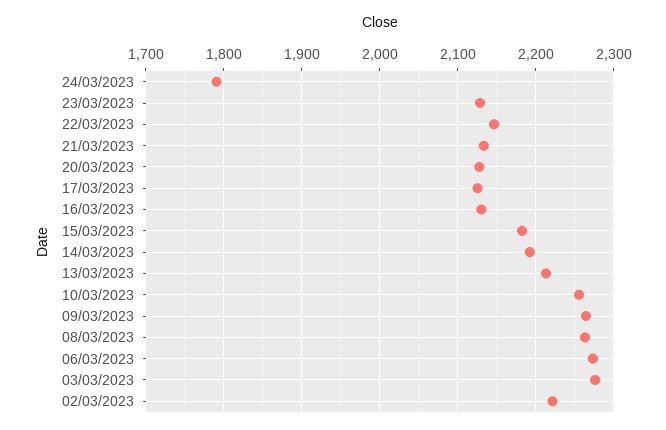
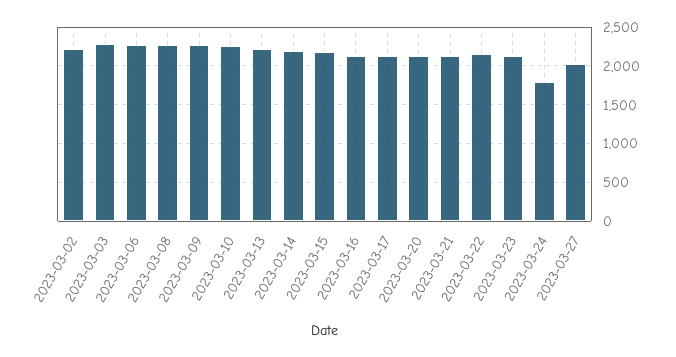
2023-03-27: none -> 2000

